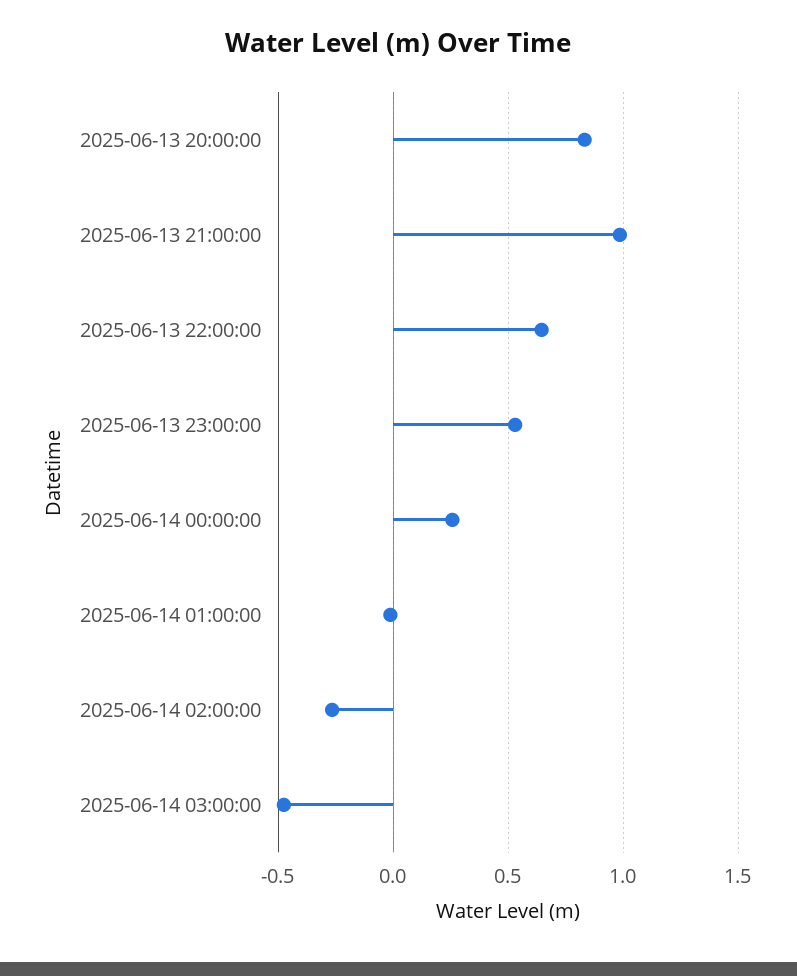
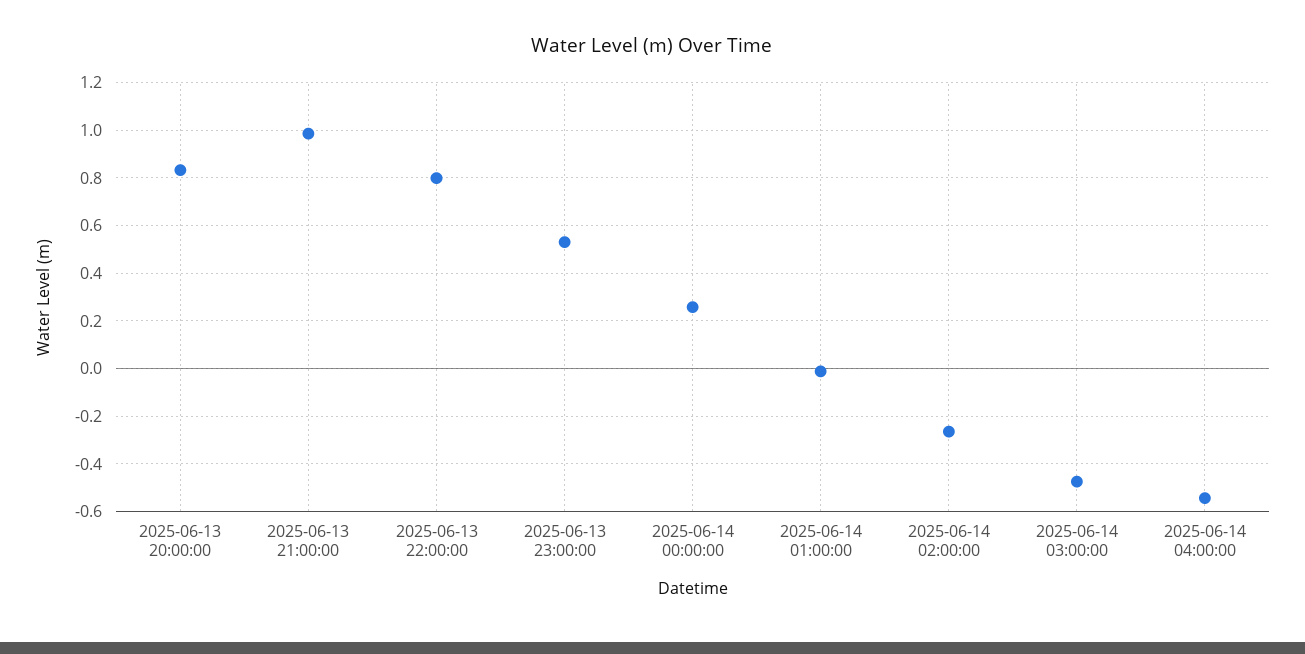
2025-06-13 22:00:00: 0.65 -> 0.8
2025-06-14 04:00:00: none -> -0.55

